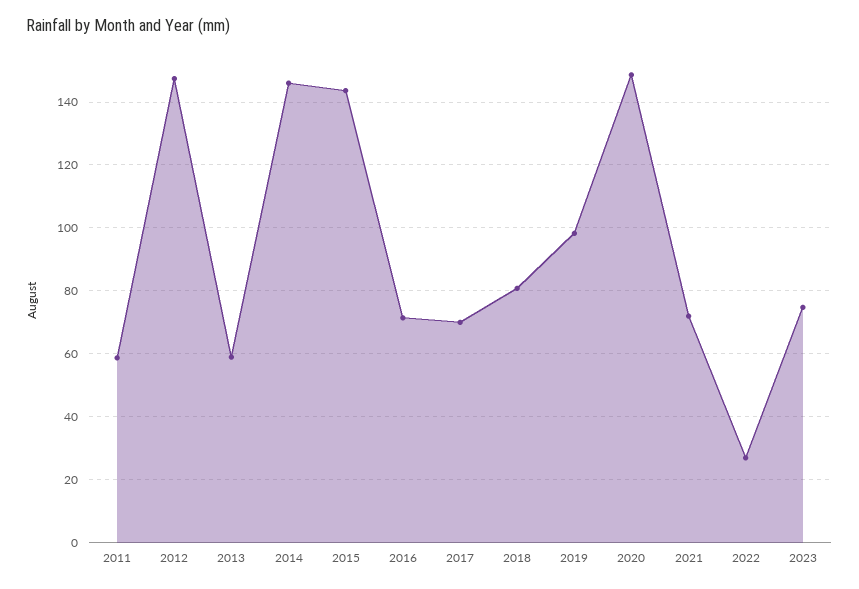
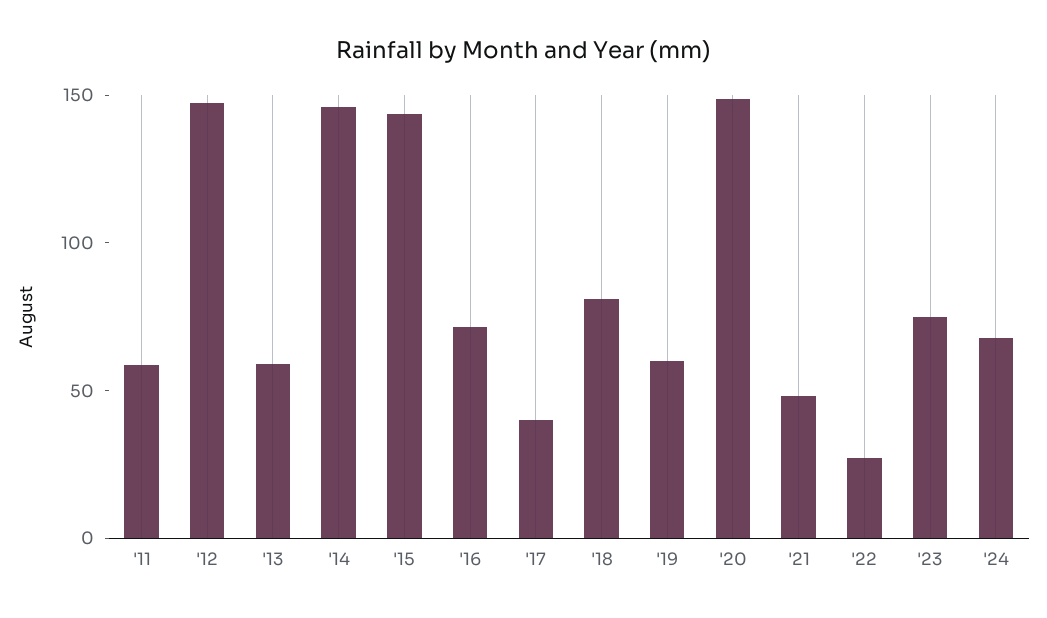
2017: 70 -> 40
2019: 98 -> 60
2021: 72 -> 50
'24: none -> 70

